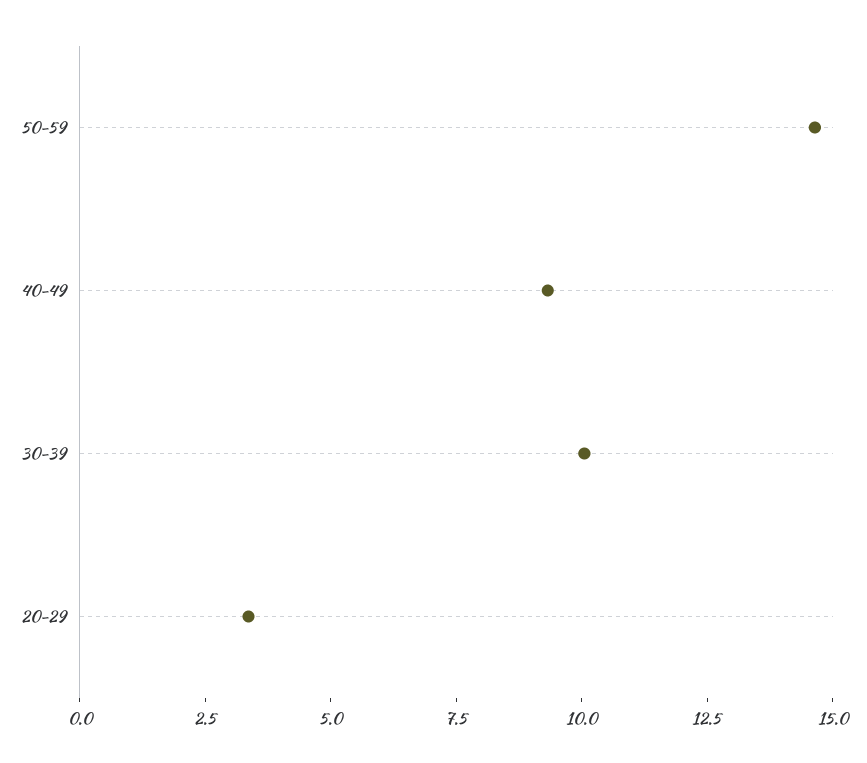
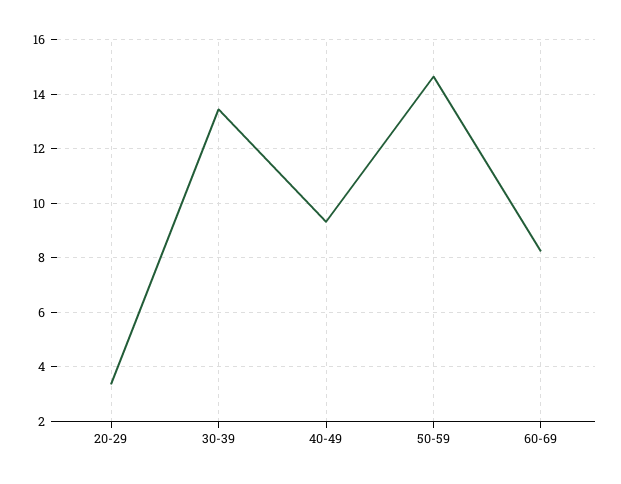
30-39: 10 -> 13.5
60-69: none -> 8.25

